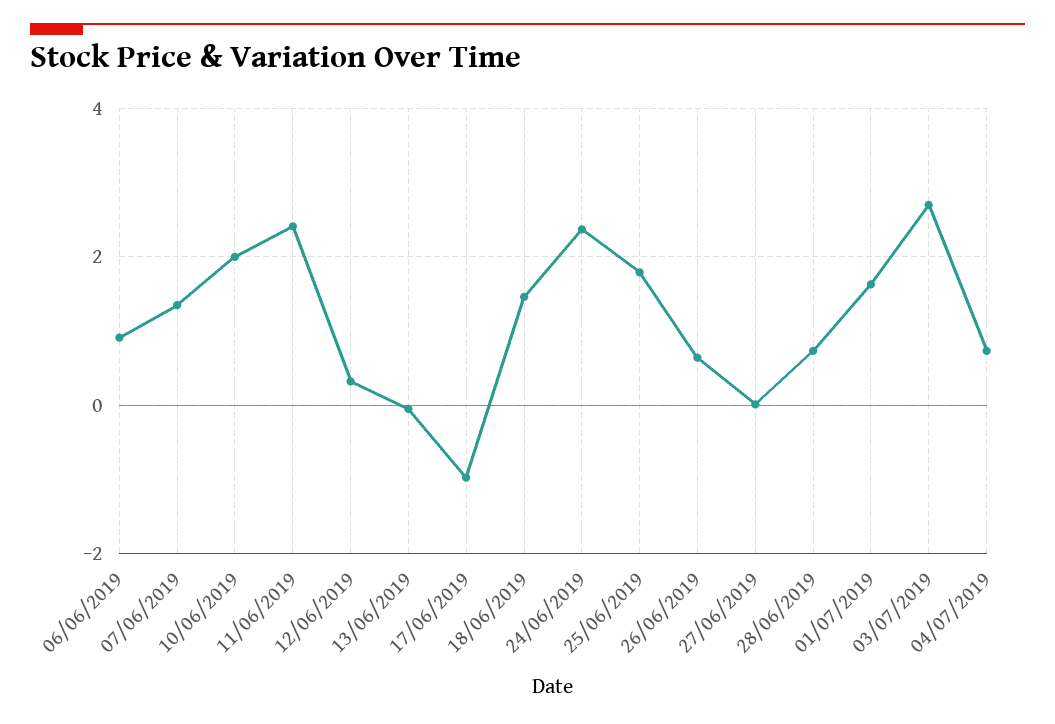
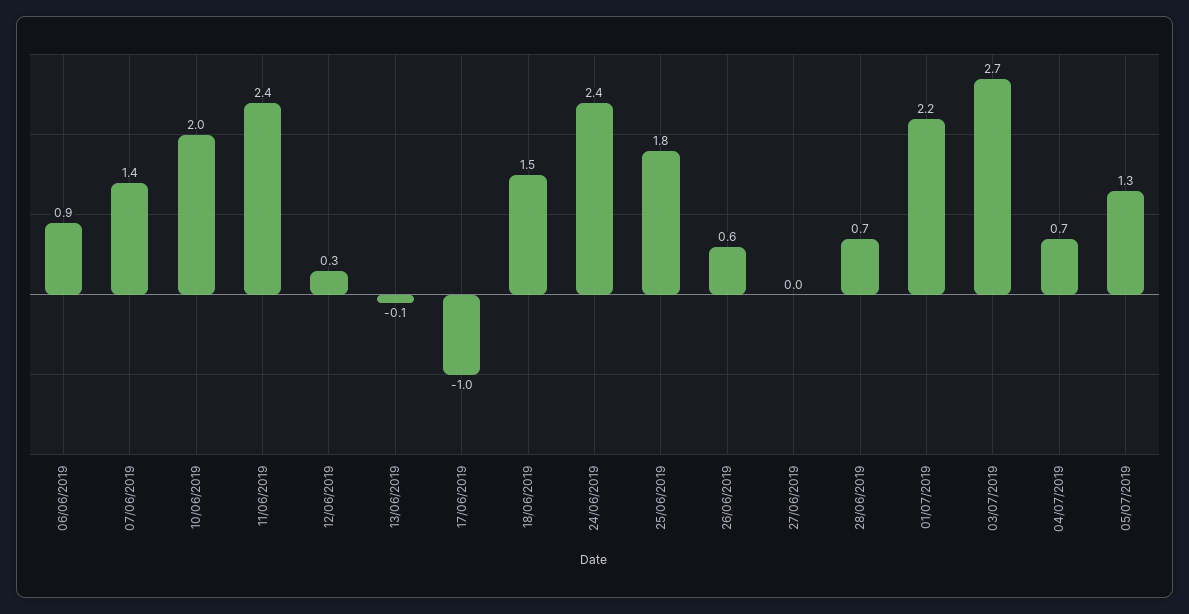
01/07/2019: 1.6 -> 2.2
05/07/2019: none -> 1.3

